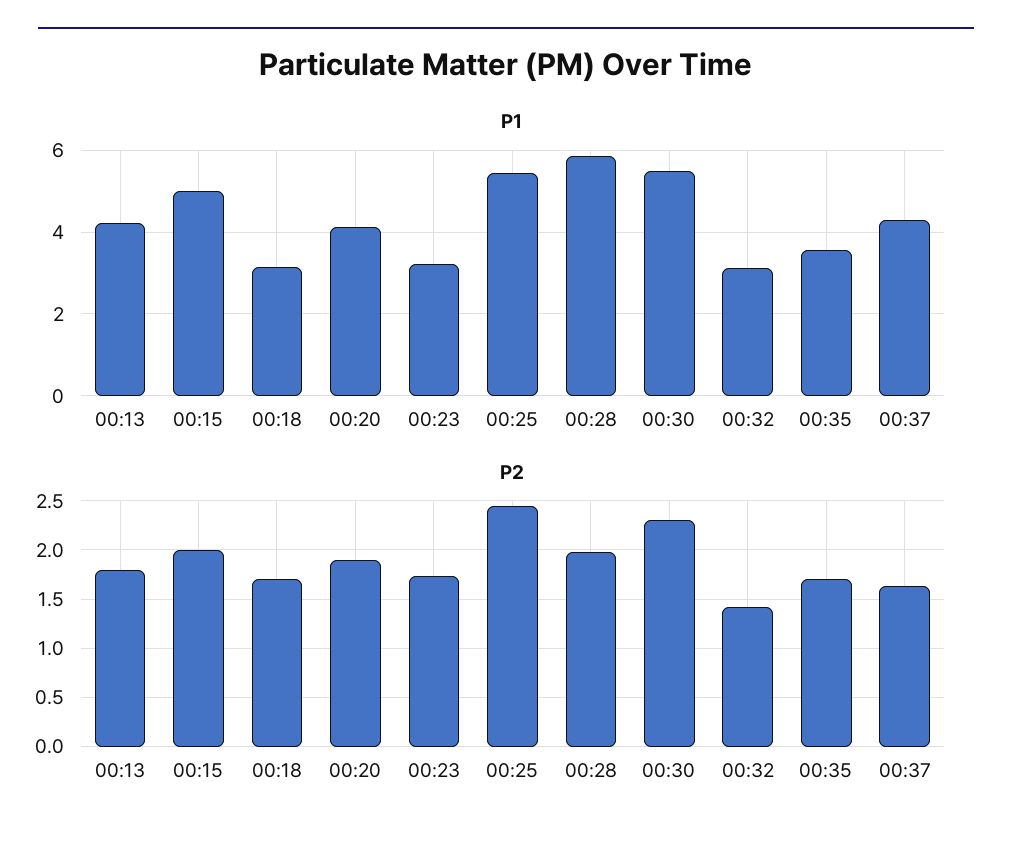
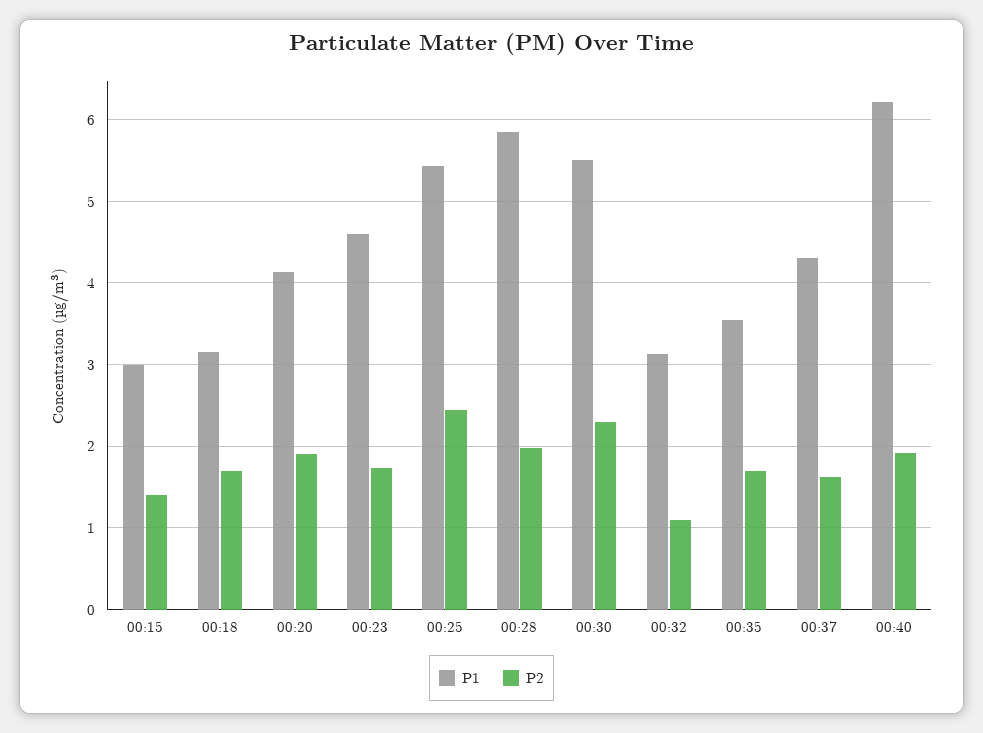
P1, 00:13: 4.2 -> none
P1, 00:15: 5 -> 3
P1, 00:23: 3.2 -> 4.6
P2, 00:13: 1.8 -> none
P2, 00:15: 2 -> 1.4
P2, 00:32: 1.4 -> 1.1
P1, 00:40: none -> 6.2
P2, 00:40: none -> 1.9

